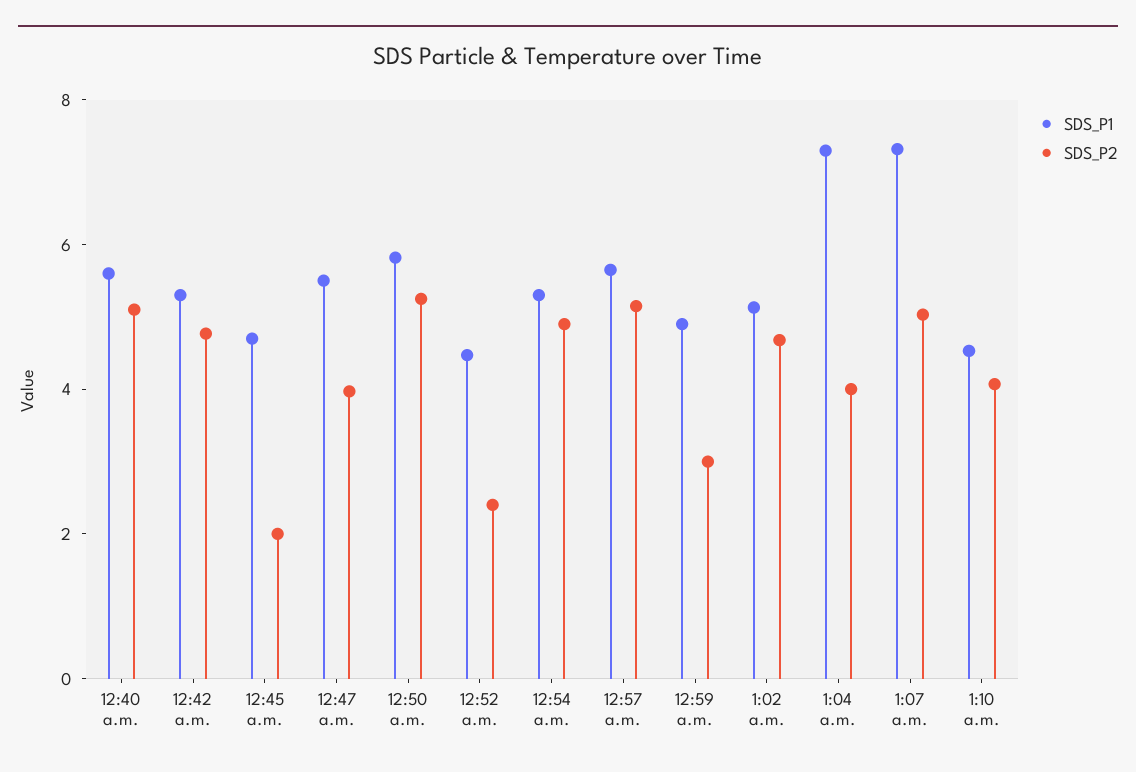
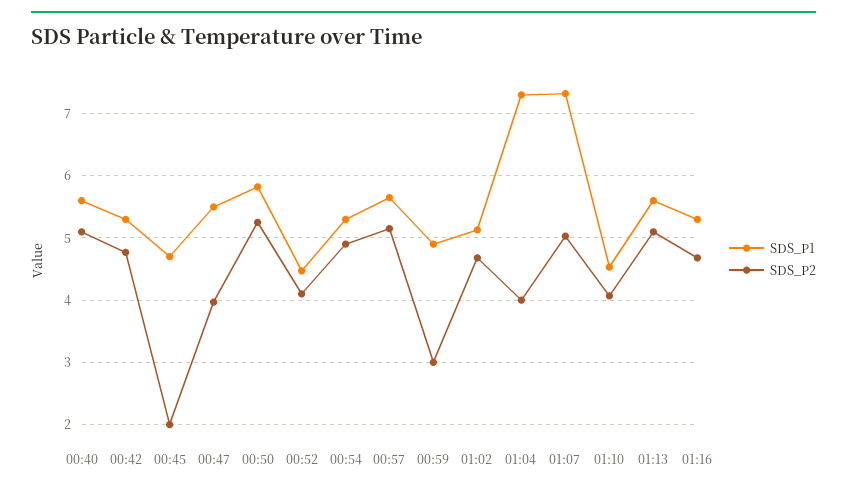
SDS_P2, 12:52 a.m.: 2.5 -> 4.1
SDS_P1, 01:13: none -> 5.6
SDS_P2, 01:13: none -> 5.1
SDS_P1, 01:16: none -> 5.3
SDS_P2, 01:16: none -> 4.7

